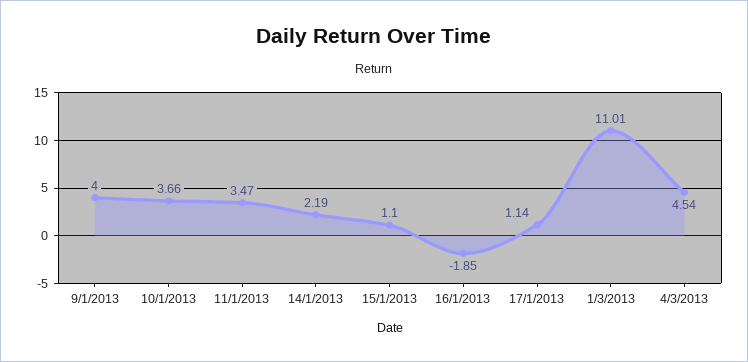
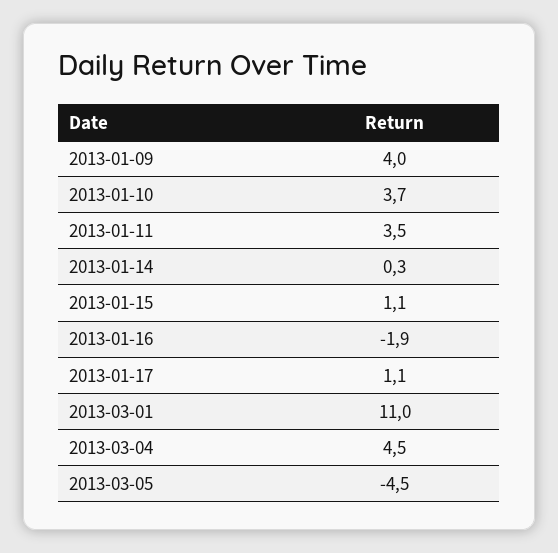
14/1/2013: 2.19 -> 0.3
2013-03-05: none -> -4.5

